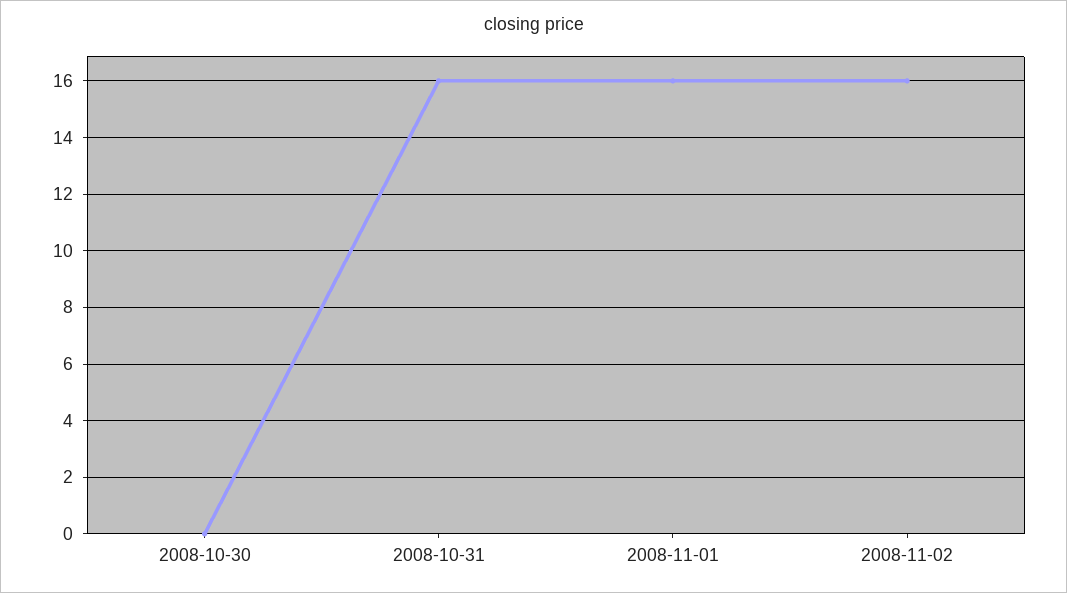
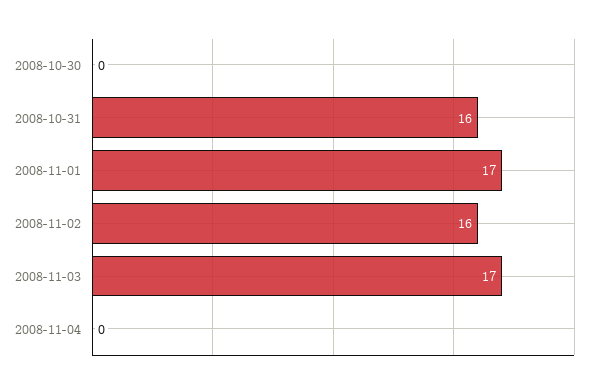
2008-11-01: 16 -> 17
2008-11-03: none -> 17
2008-11-04: none -> 0

